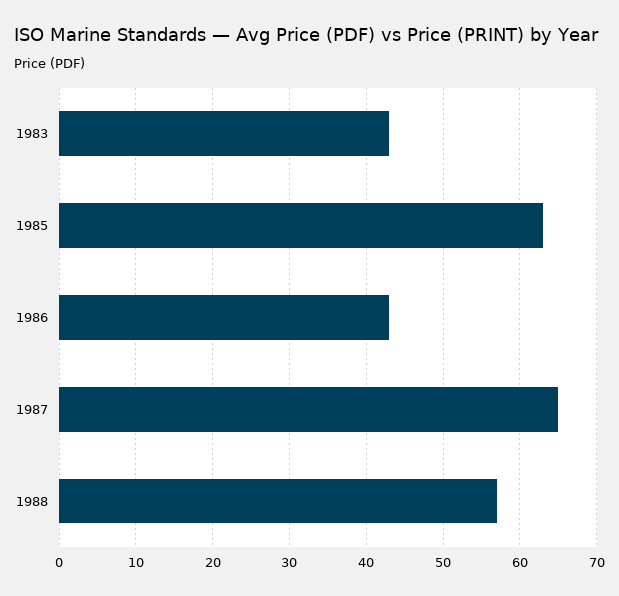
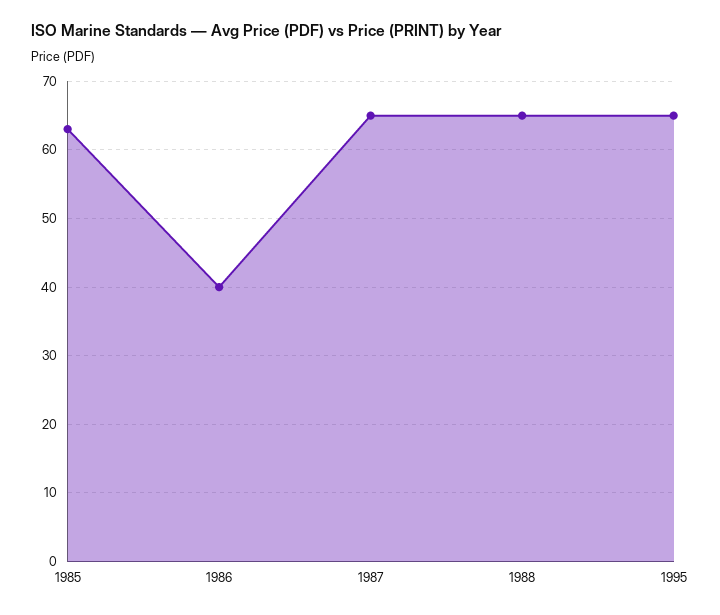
1983: 43 -> none
1986: 43 -> 40
1988: 57 -> 65
1995: none -> 65

